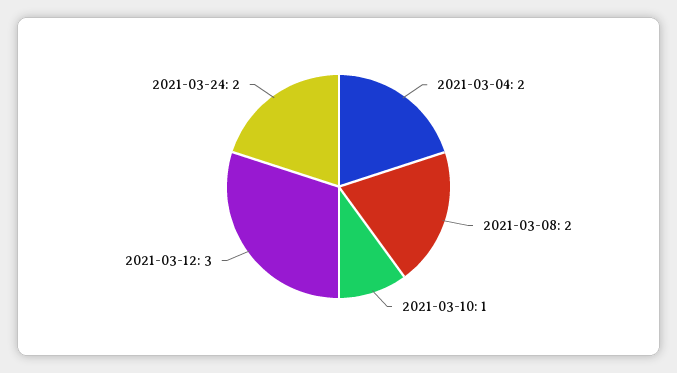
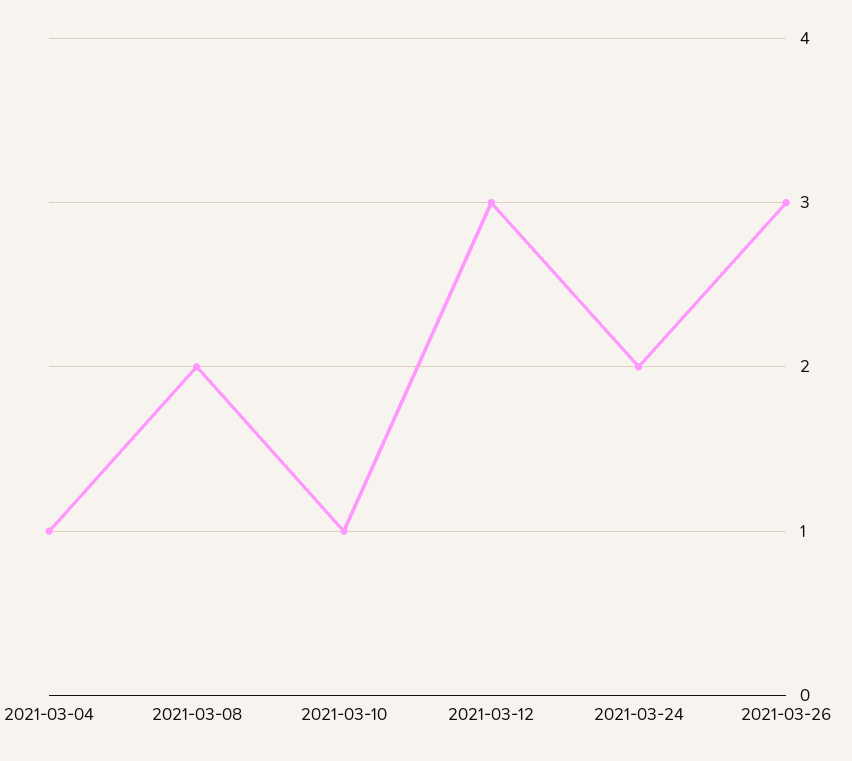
2021-03-04: 2 -> 1
2021-03-26: none -> 3

